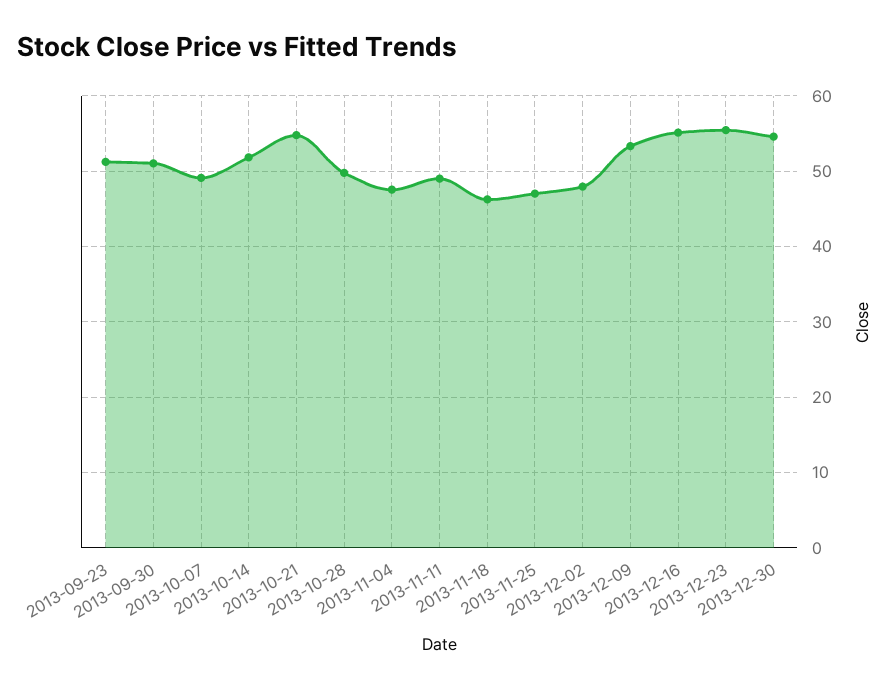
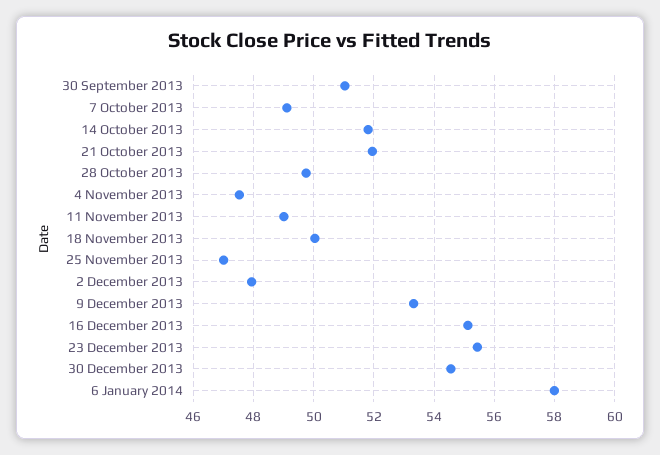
2013-09-23: 51 -> none
2013-10-21: 55 -> 52
2013-11-18: 46 -> 50
6 January 2014: none -> 58

